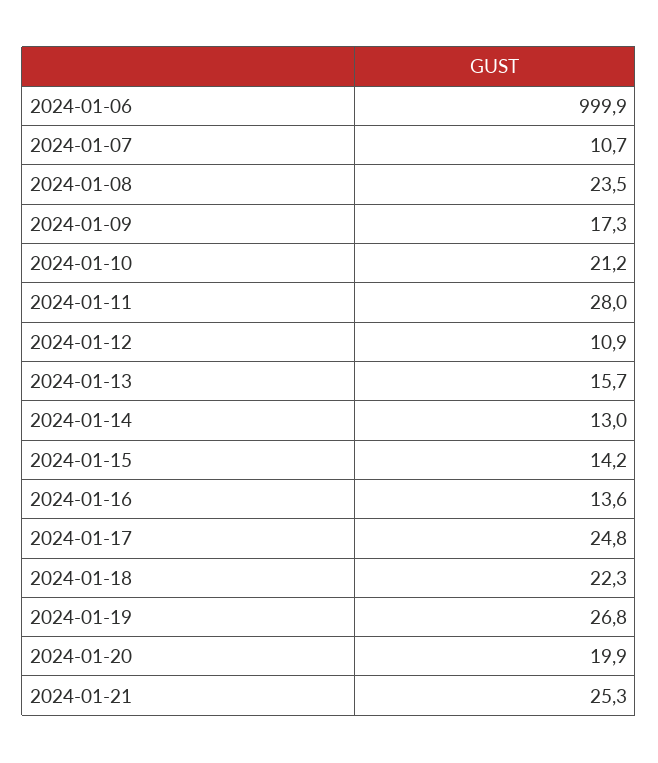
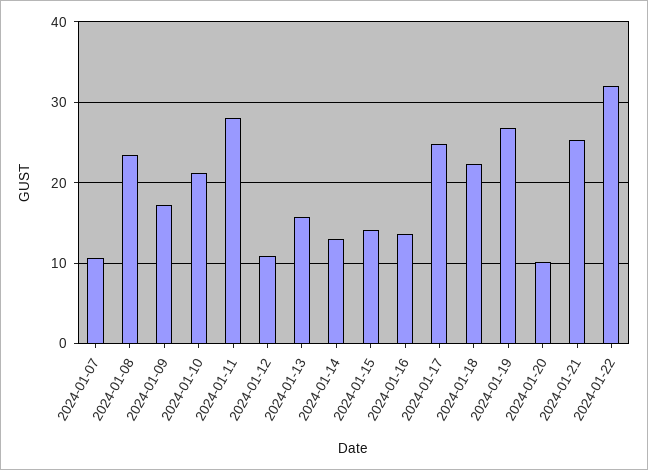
2024-01-06: 999.9 -> none
2024-01-20: 19.9 -> 10
2024-01-22: none -> 32

